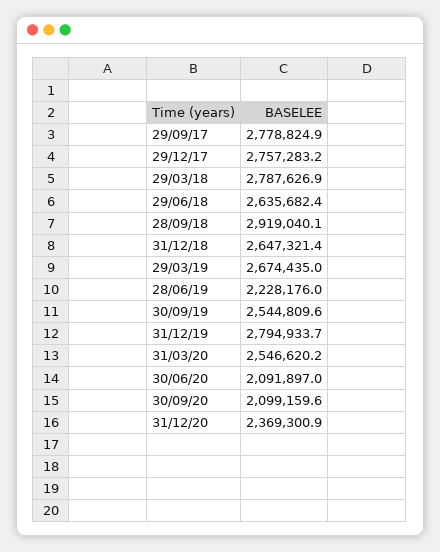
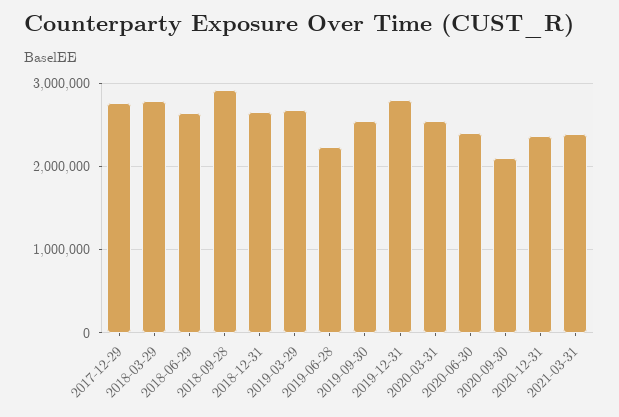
29/09/17: 2778824.9 -> none
30/06/20: 2091897 -> 2400000
2021-03-31: none -> 2400000

